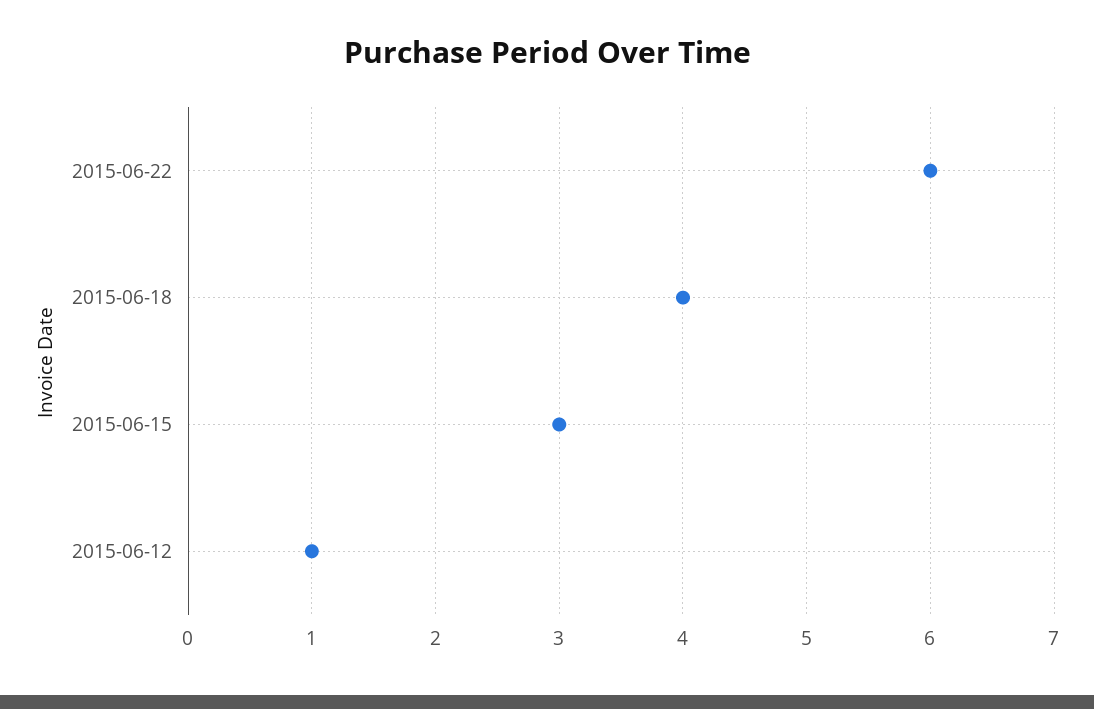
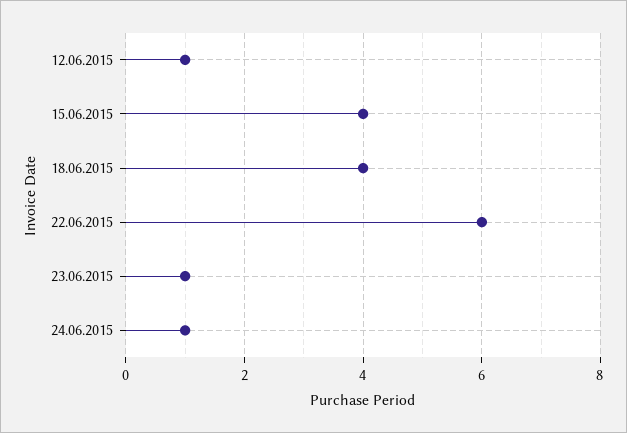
2015-06-15: 3 -> 4
23.06.2015: none -> 1
24.06.2015: none -> 1

